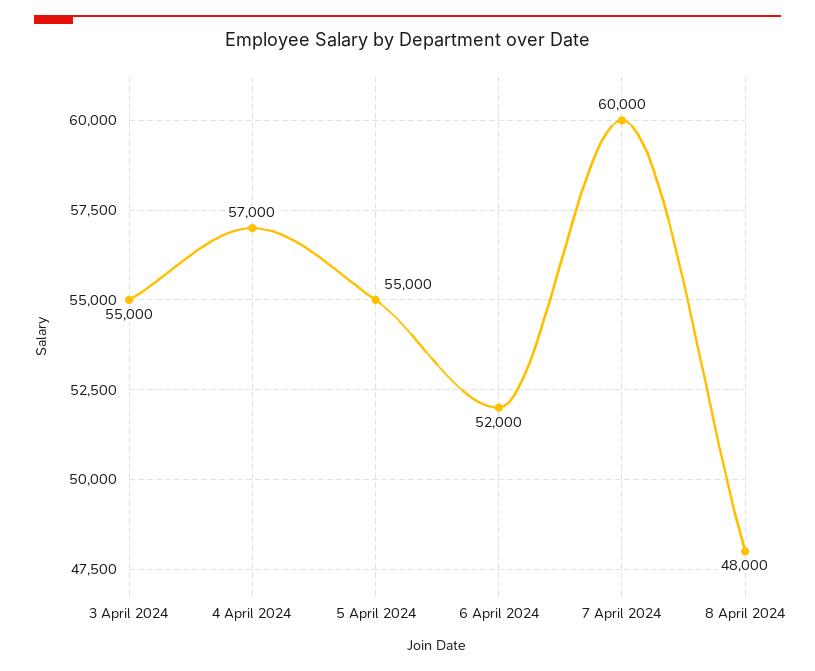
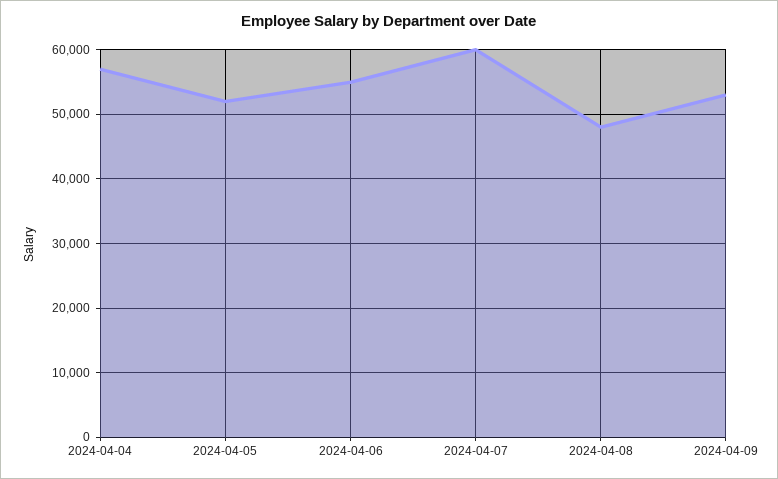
3 April 2024: 55000 -> none
5 April 2024: 55000 -> 52000
6 April 2024: 52000 -> 55000
2024-04-09: none -> 53000

